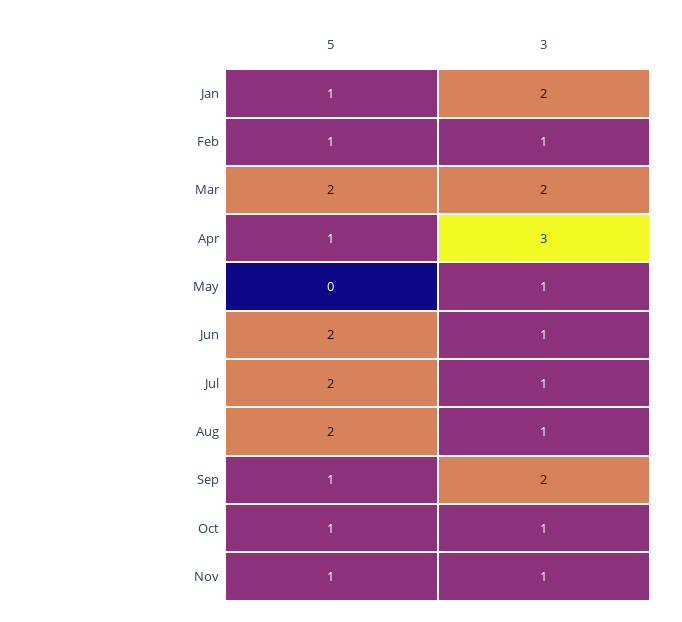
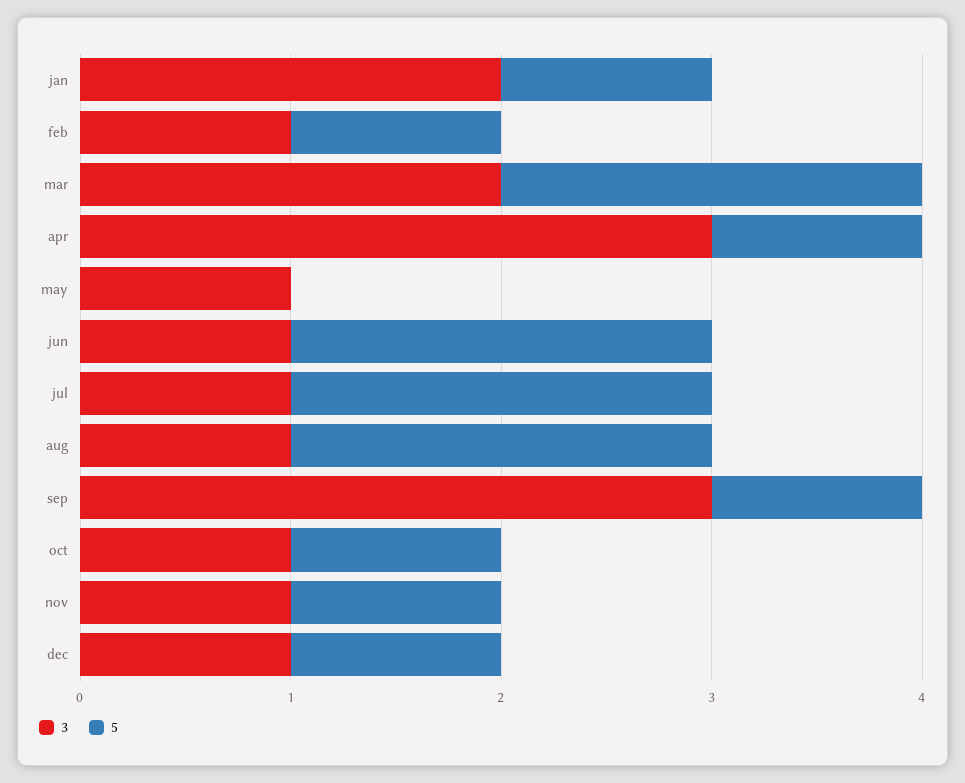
3, Sep: 2 -> 3
3, dec: none -> 1
5, dec: none -> 1

